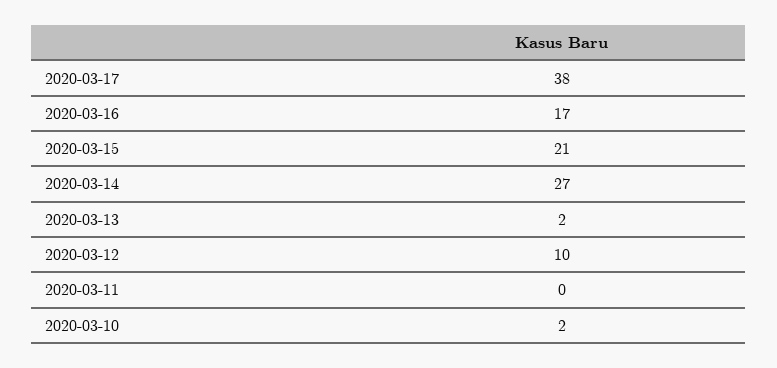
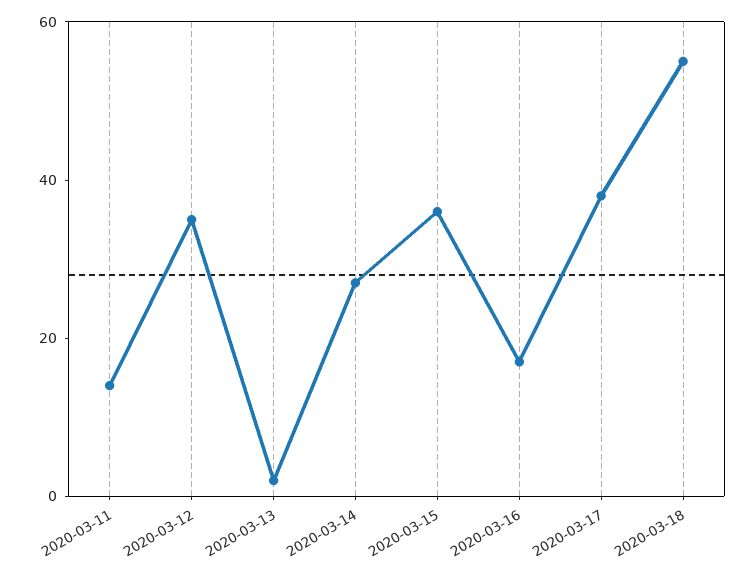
2020-03-15: 21 -> 35
2020-03-12: 10 -> 35
2020-03-11: 0 -> 15
2020-03-10: 2 -> none
2020-03-18: none -> 55

